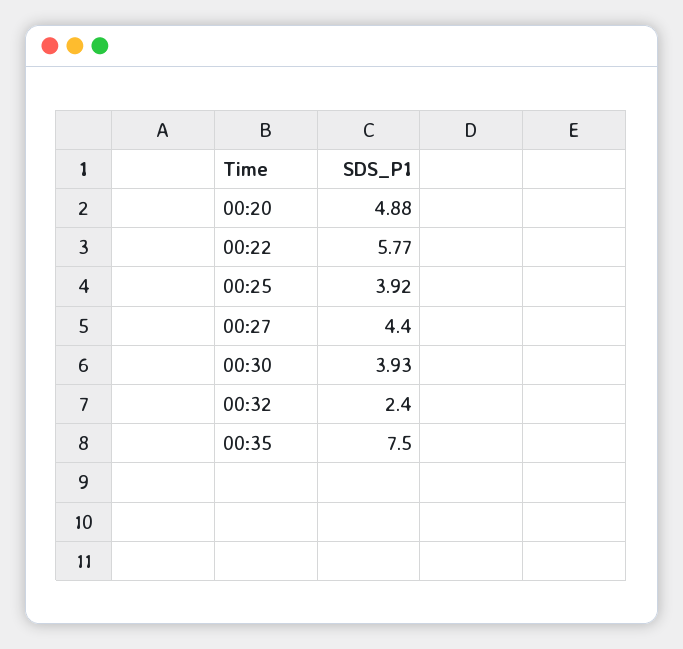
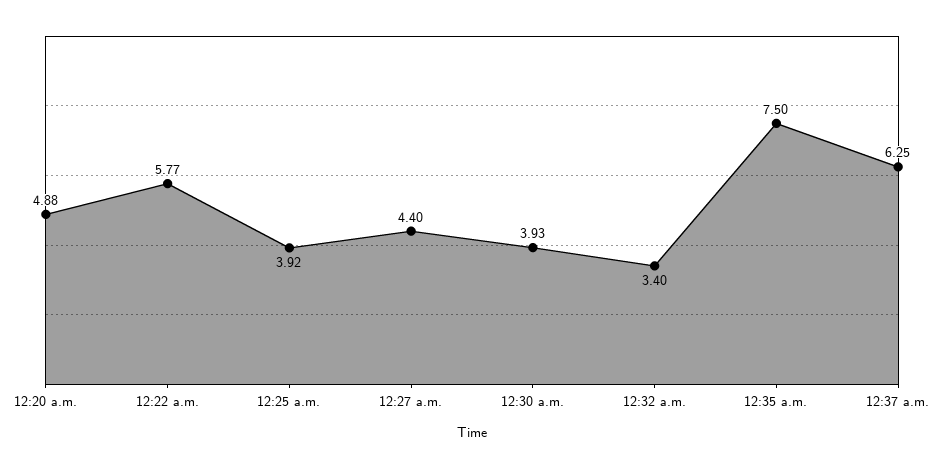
00:32: 2.4 -> 3.4
12:37 a.m.: none -> 6.25

